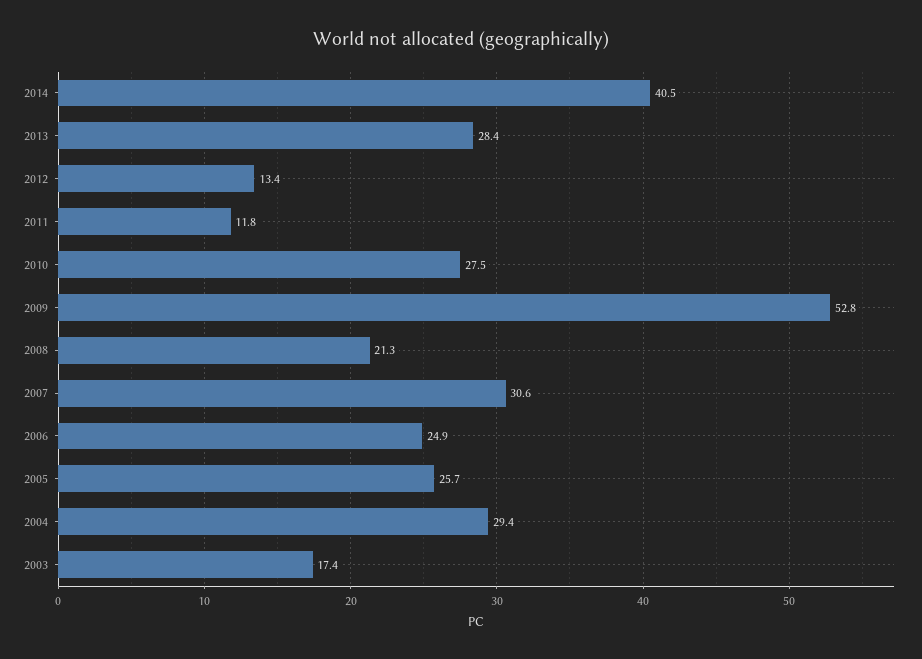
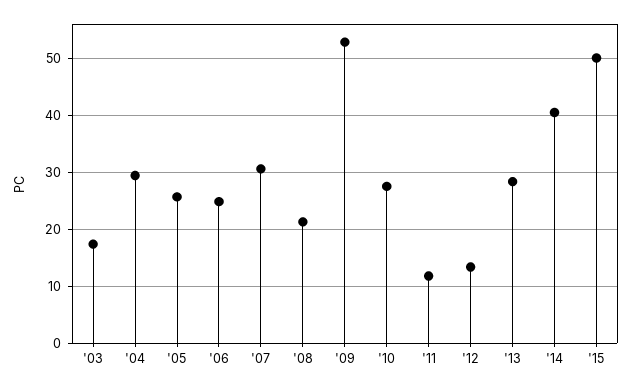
'15: none -> 50

